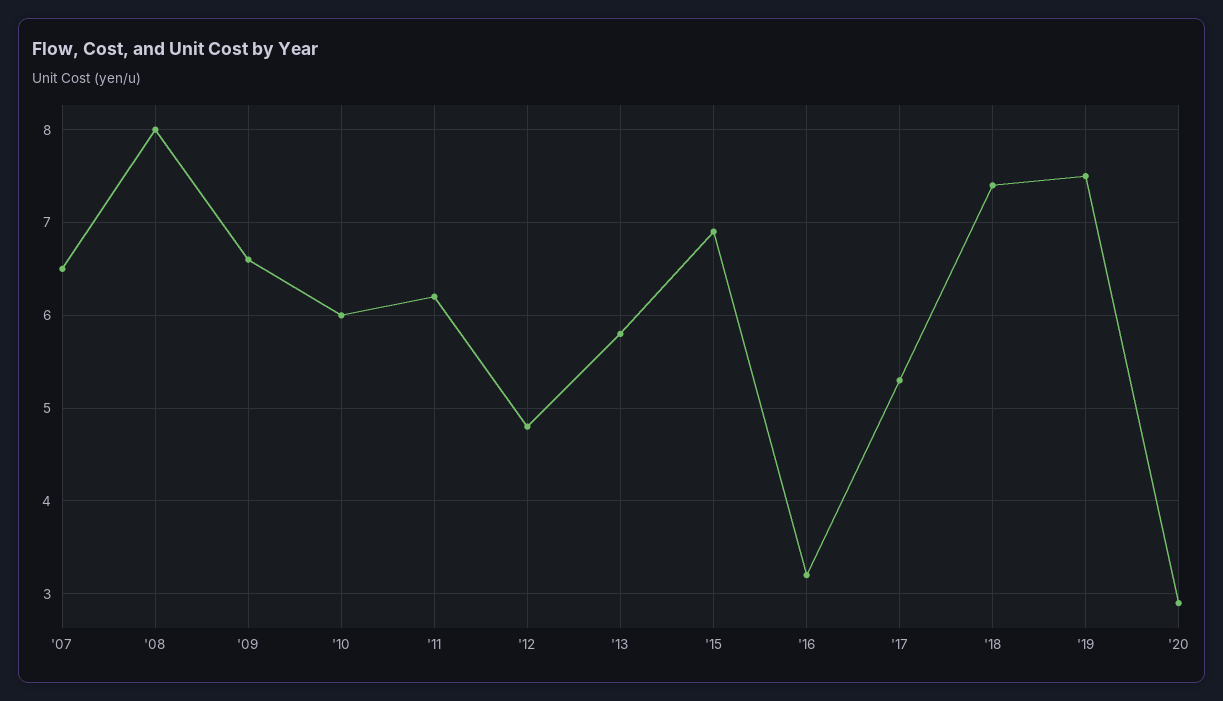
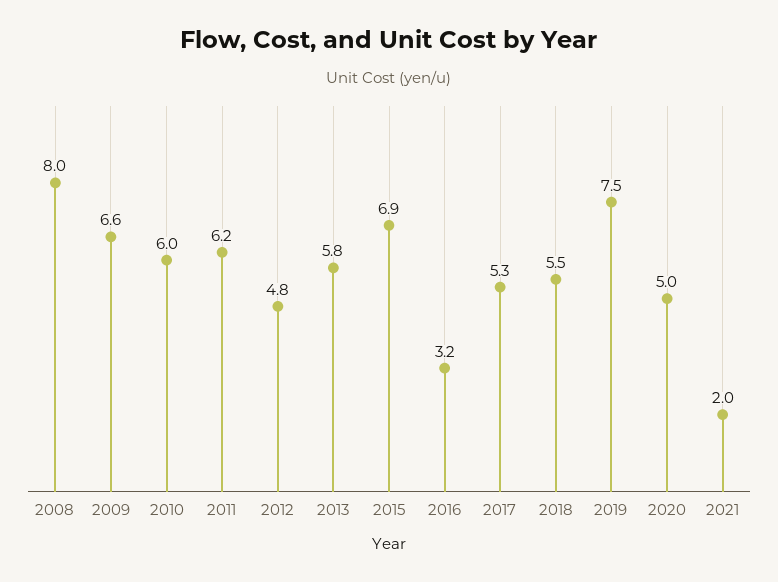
'07: 6.5 -> none
'18: 7.4 -> 5.5
'20: 2.9 -> 5
2021: none -> 2

